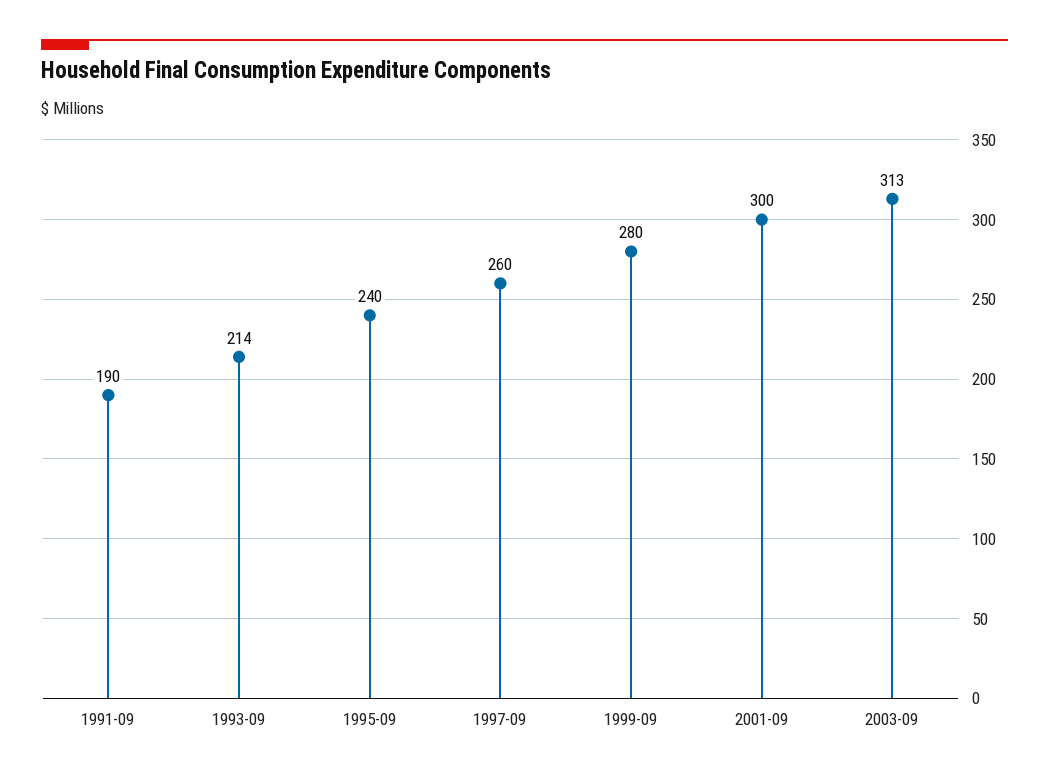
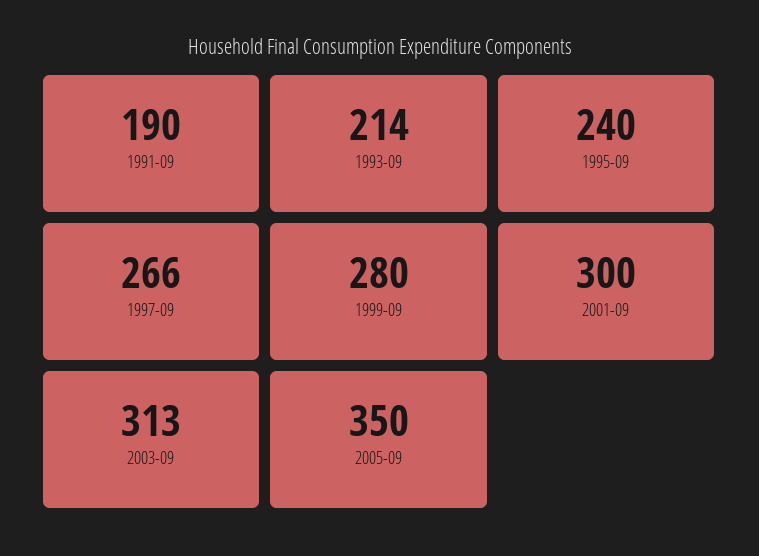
1997-09: 260 -> 266
2005-09: none -> 350

